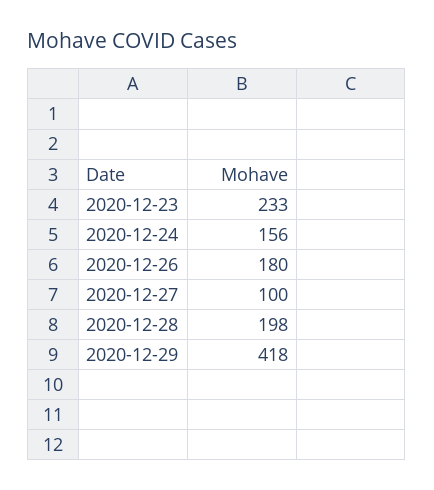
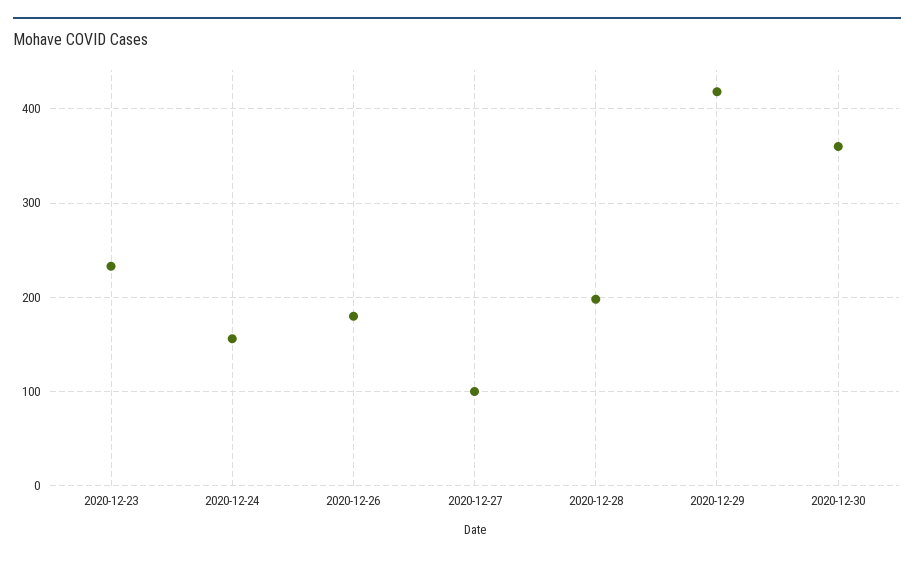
2020-12-30: none -> 360

